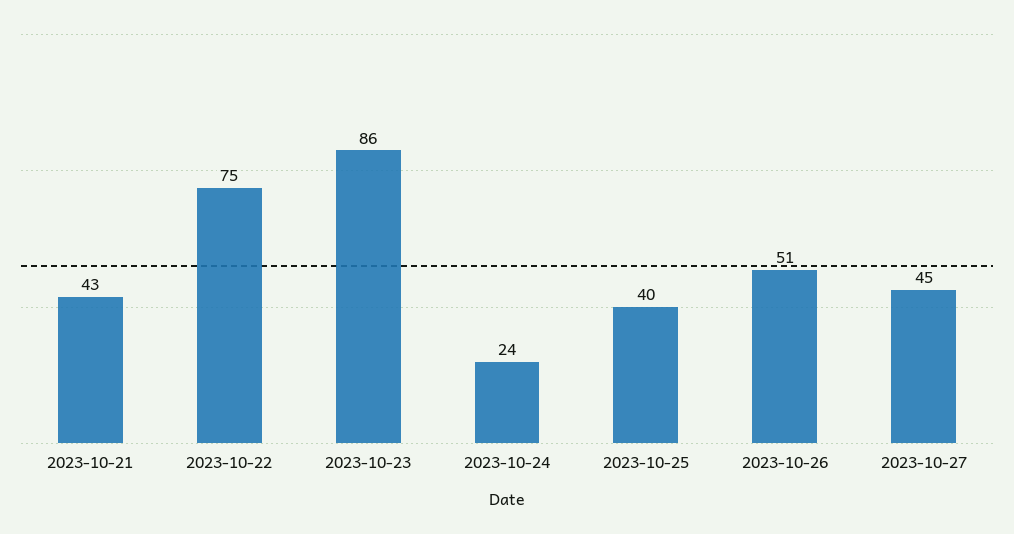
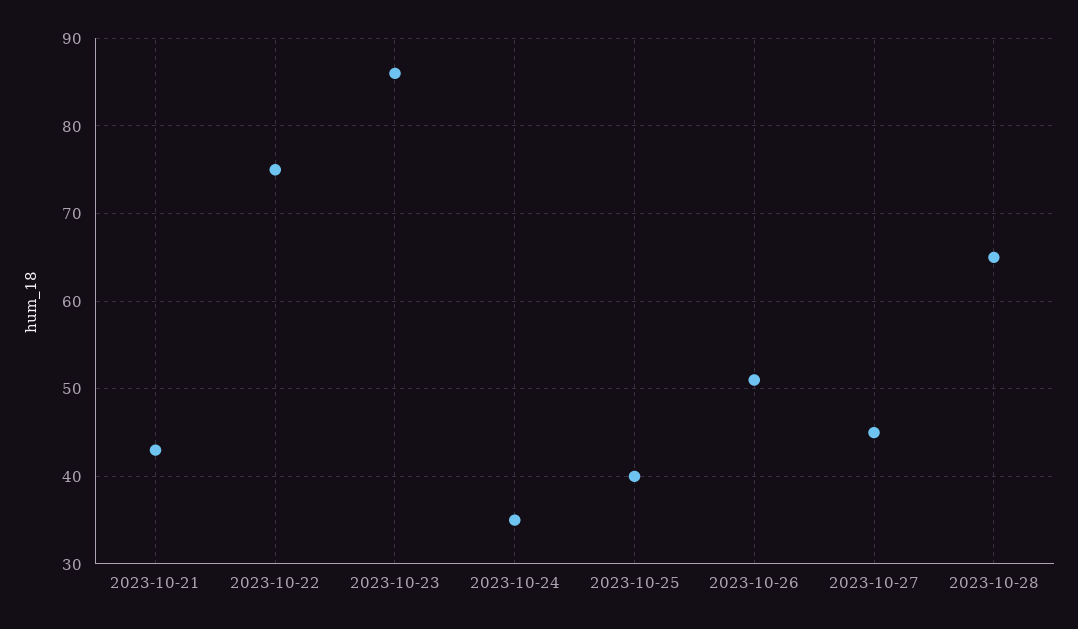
2023-10-24: 24 -> 35
2023-10-28: none -> 65

